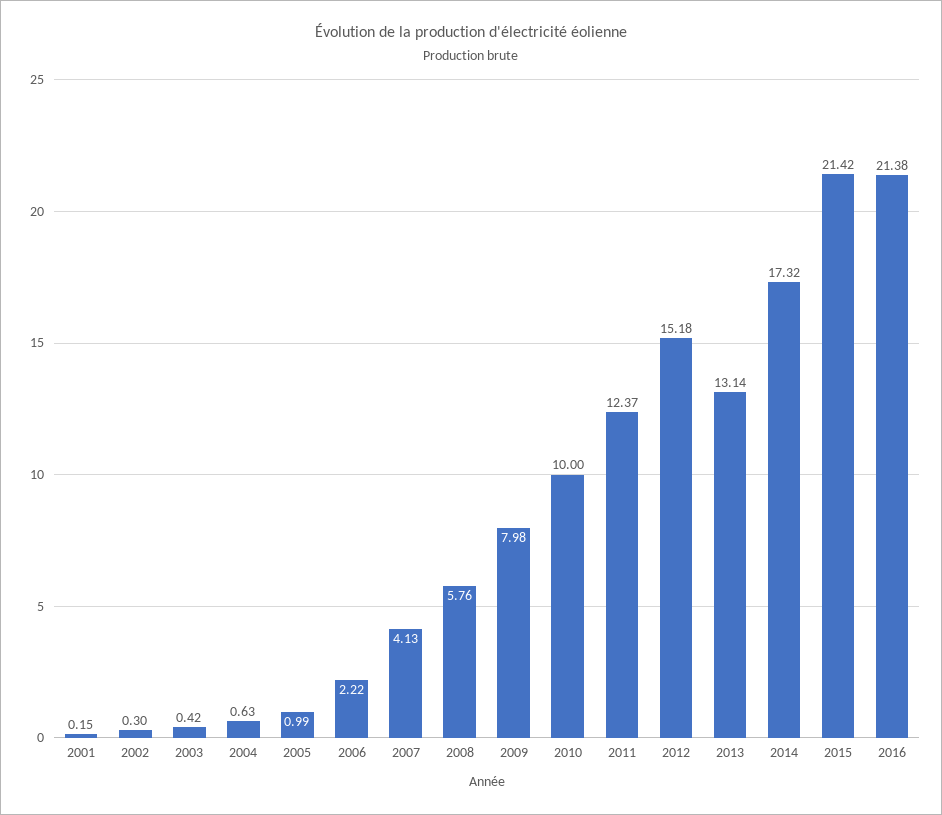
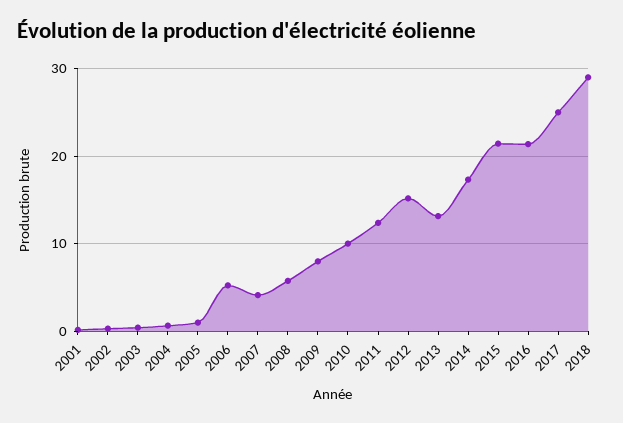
2006: 2.22 -> 5
2017: none -> 25
2018: none -> 29

